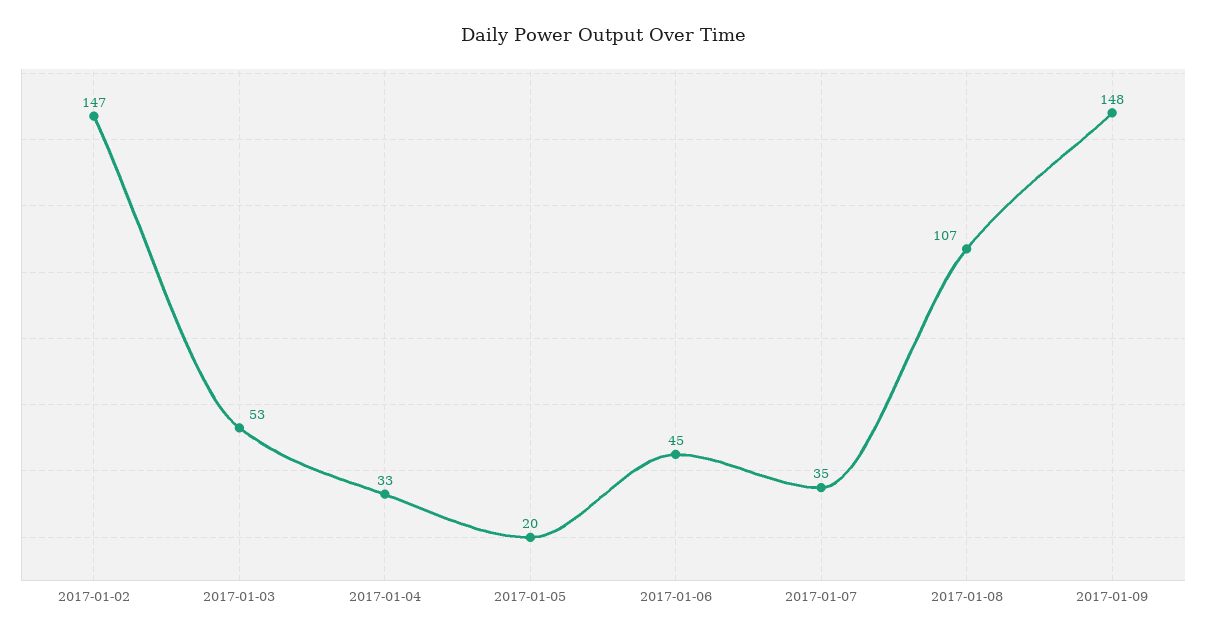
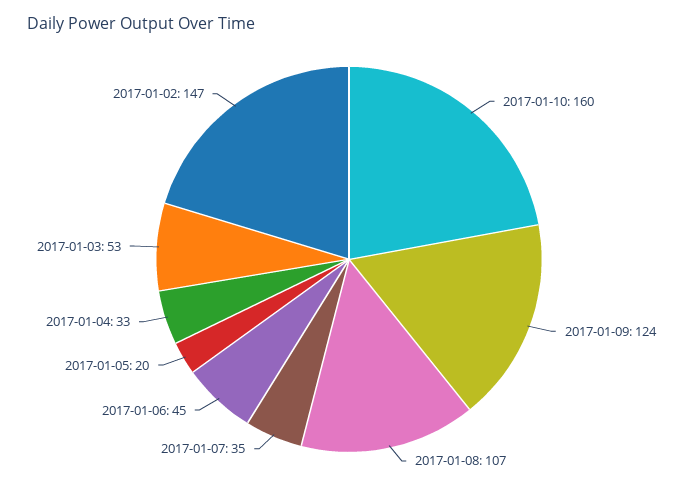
2017-01-09: 148 -> 124
2017-01-10: none -> 160

